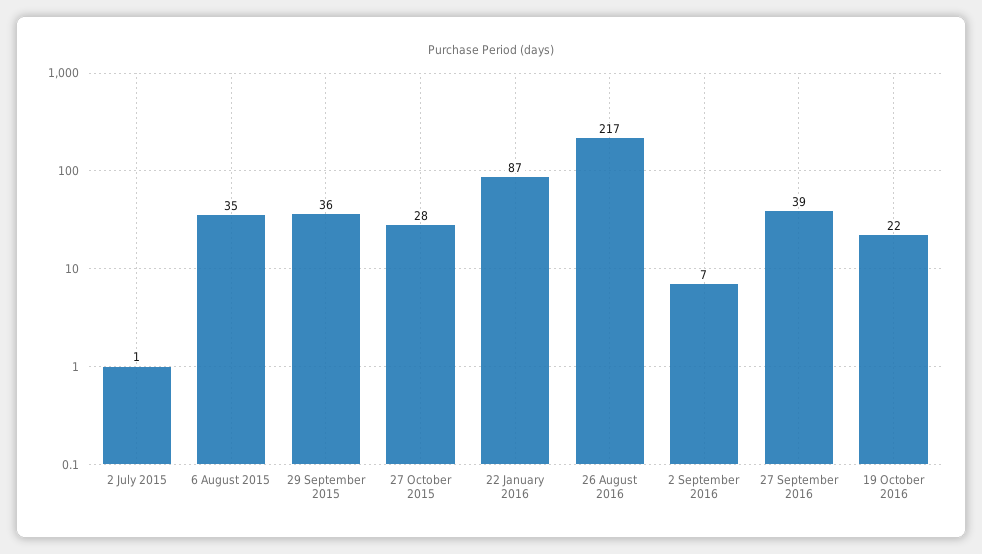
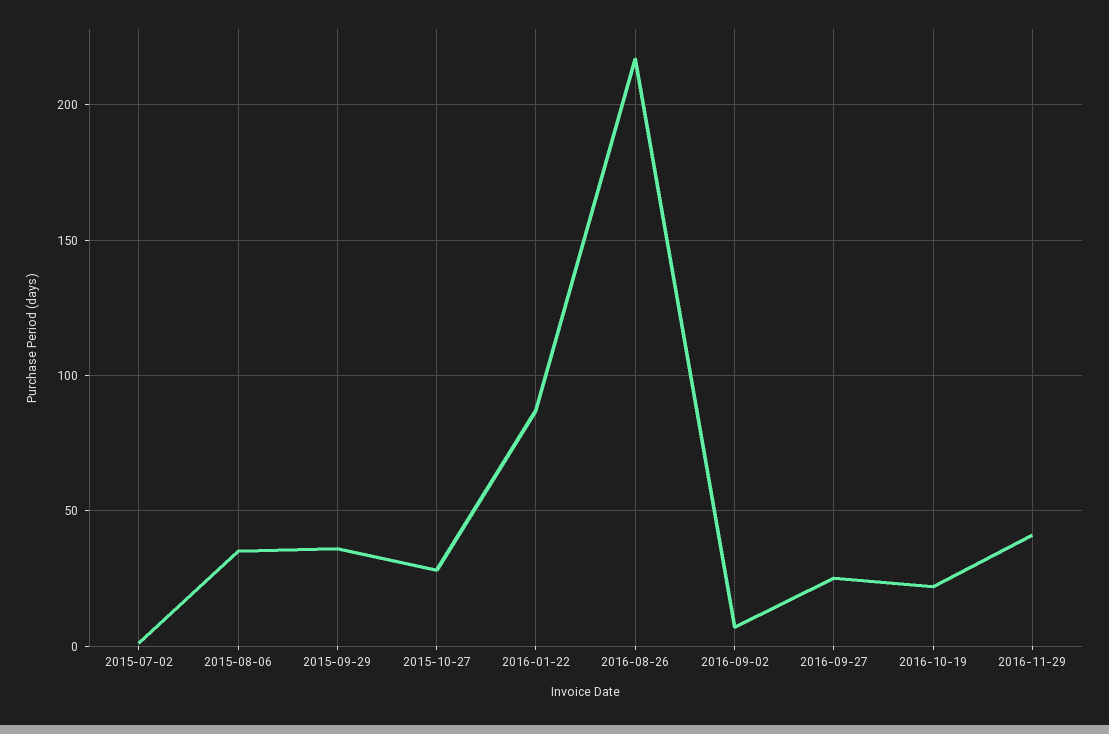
27 September 2016: 39 -> 25
2016-11-29: none -> 40

